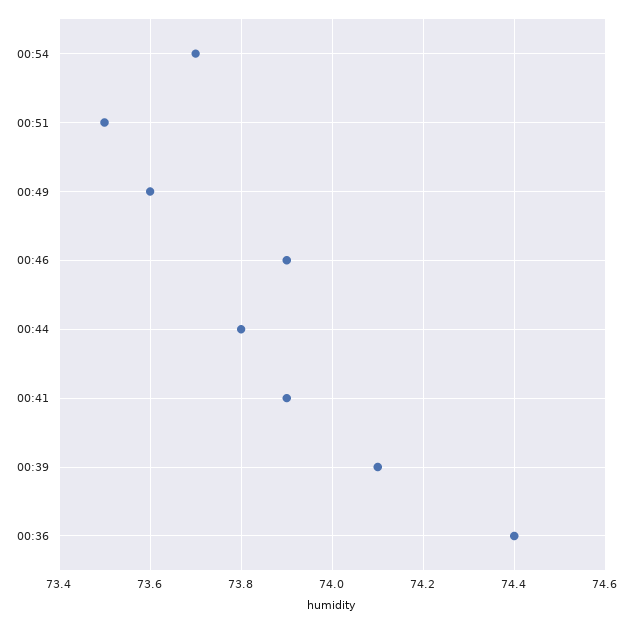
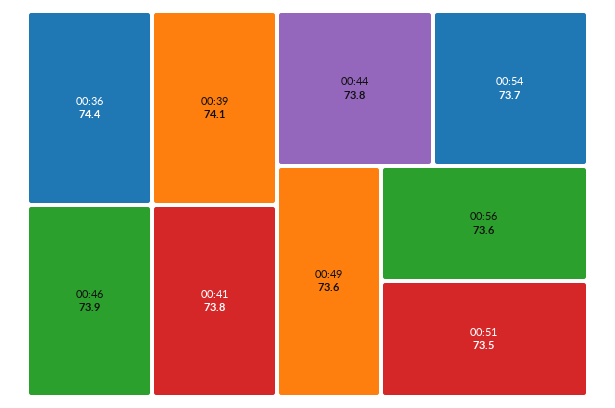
00:41: 73.9 -> 73.8
00:56: none -> 73.6

